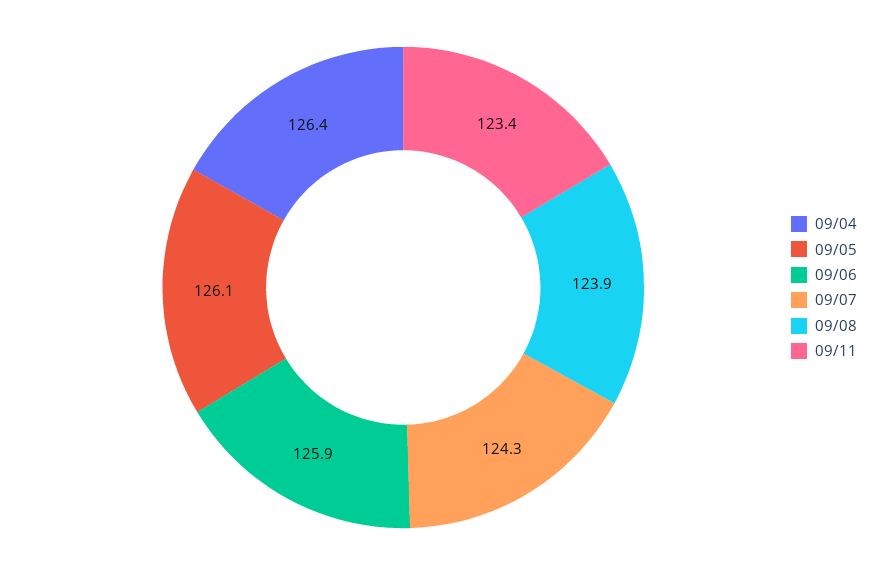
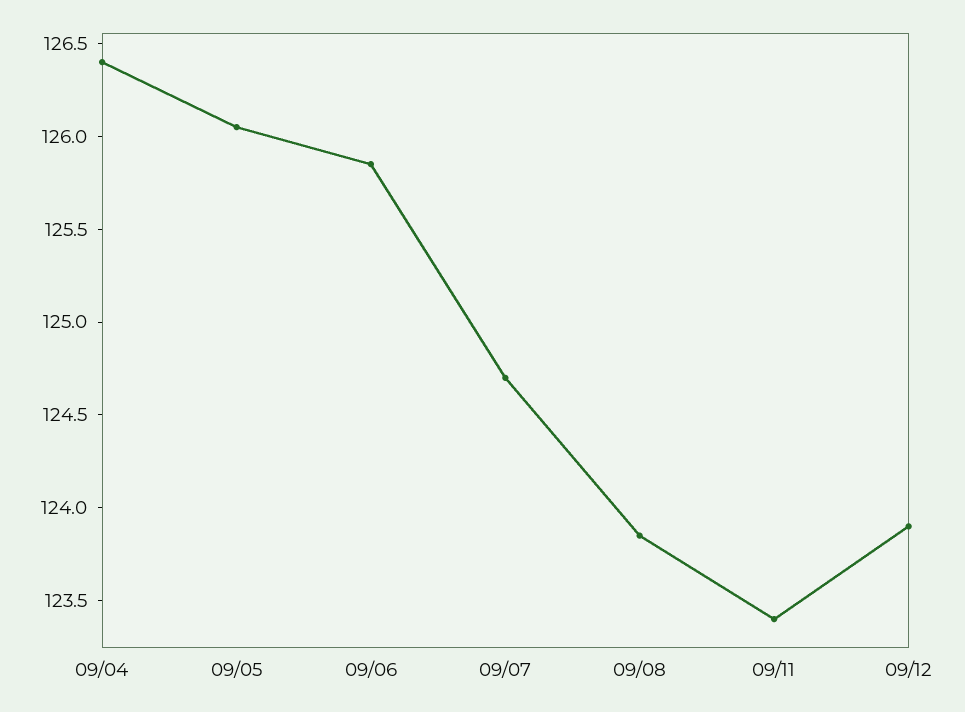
09/07: 124.3 -> 124.7
09/12: none -> 123.9

